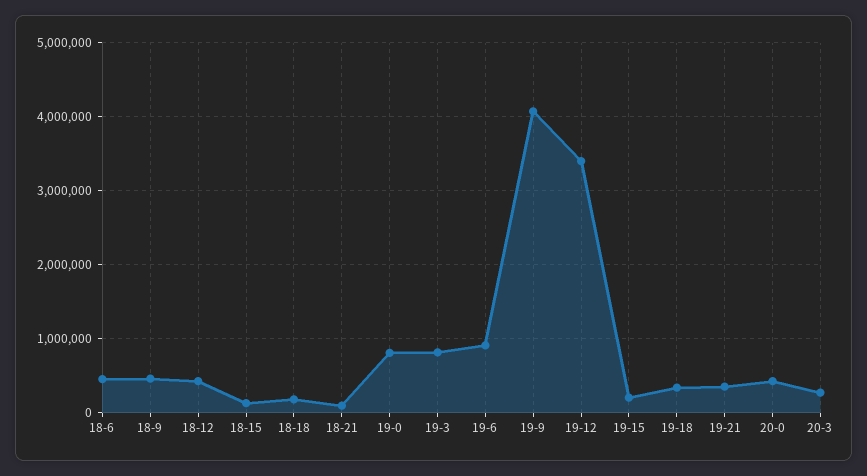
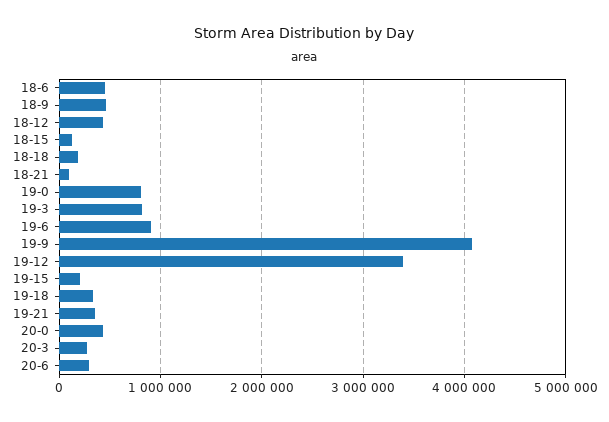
20-6: none -> 300000

